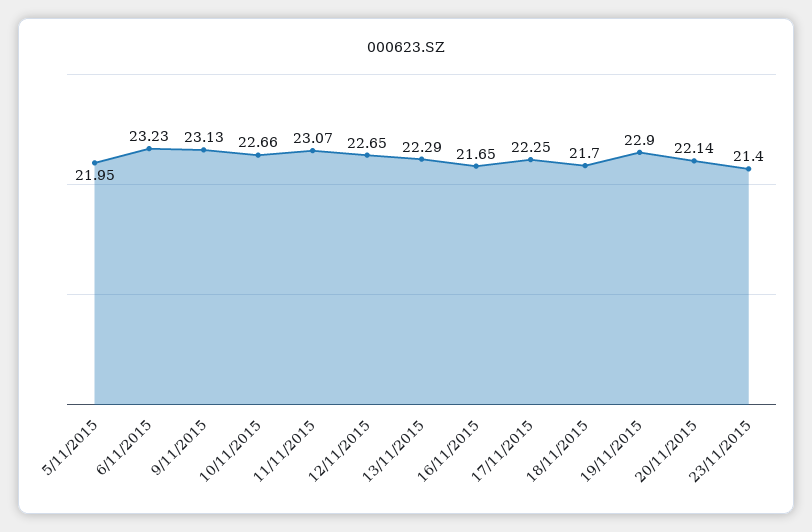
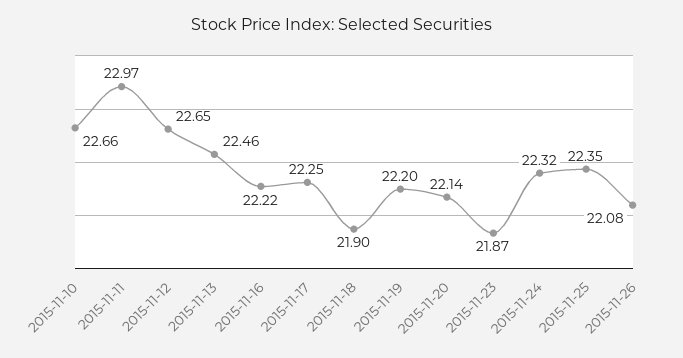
5/11/2015: 21.95 -> none
6/11/2015: 23.23 -> none
9/11/2015: 23.13 -> none
11/11/2015: 23.07 -> 22.97
13/11/2015: 22.29 -> 22.46
16/11/2015: 21.65 -> 22.22
18/11/2015: 21.7 -> 21.9
19/11/2015: 22.9 -> 22.2
23/11/2015: 21.4 -> 21.87
2015-11-24: none -> 22.32
2015-11-25: none -> 22.35
2015-11-26: none -> 22.08

